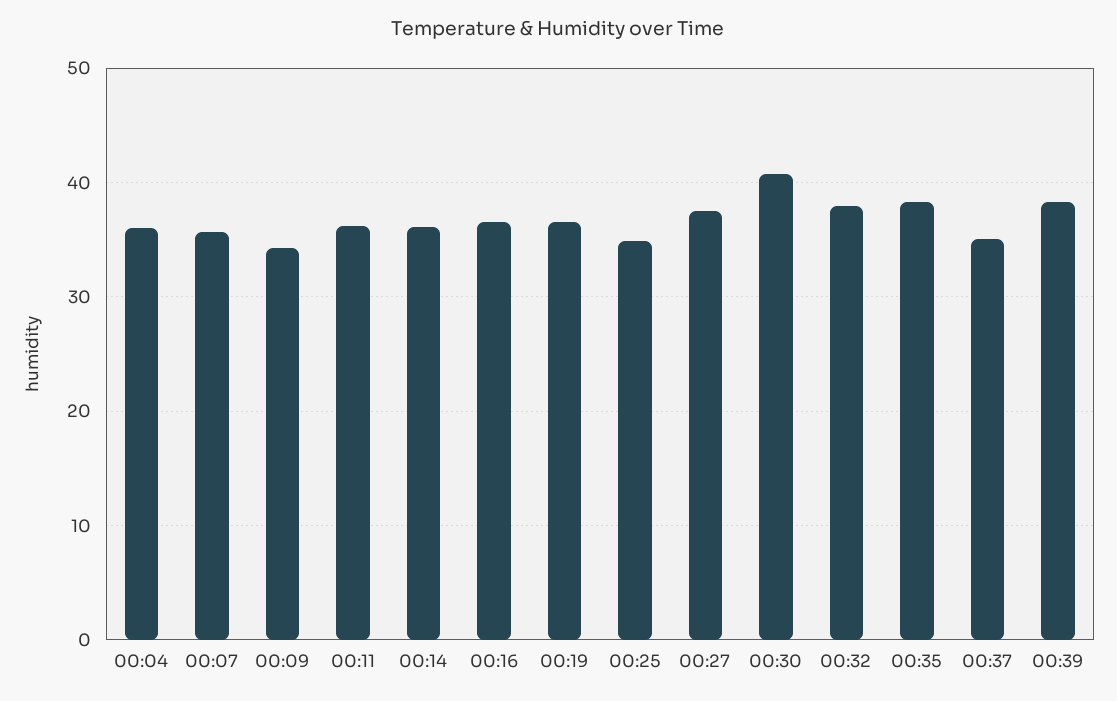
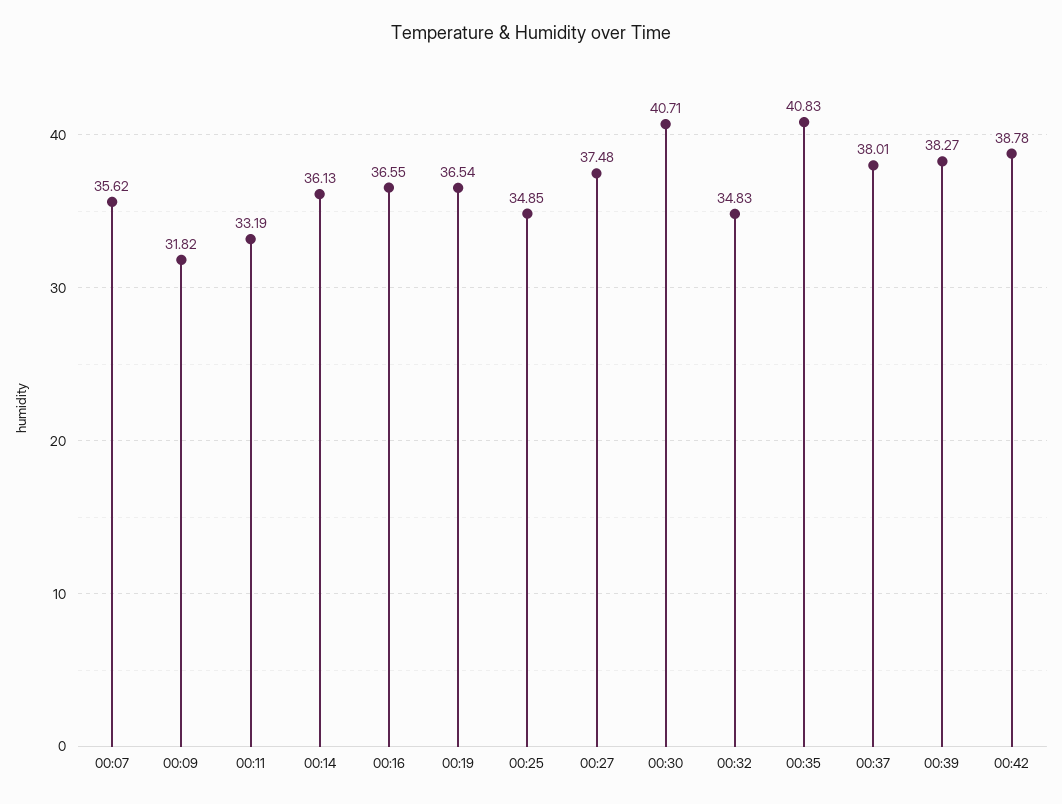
00:04: 36 -> none
00:09: 34 -> 31.82
00:11: 36 -> 33.19
00:32: 38 -> 34.83
00:35: 38 -> 40.83
00:37: 35 -> 38.01
00:42: none -> 38.78

